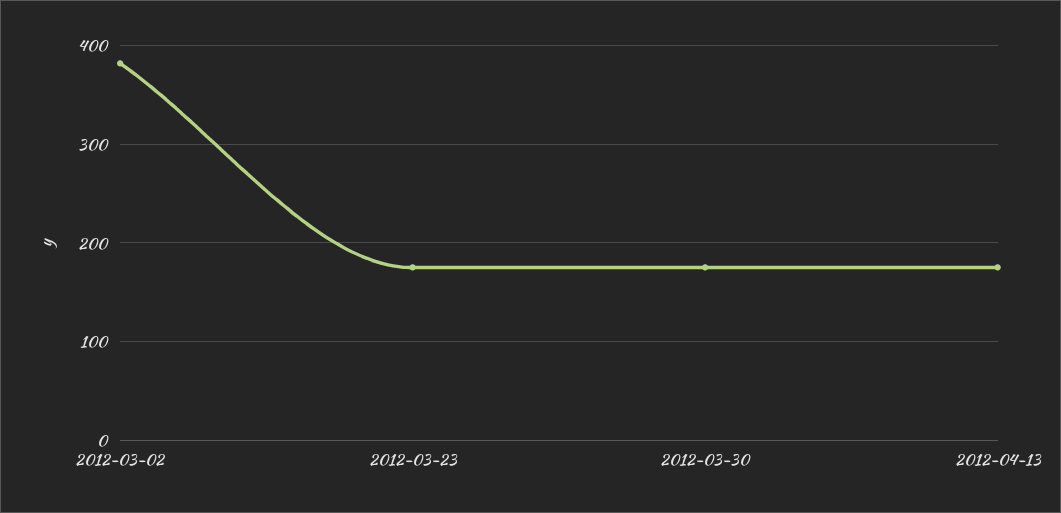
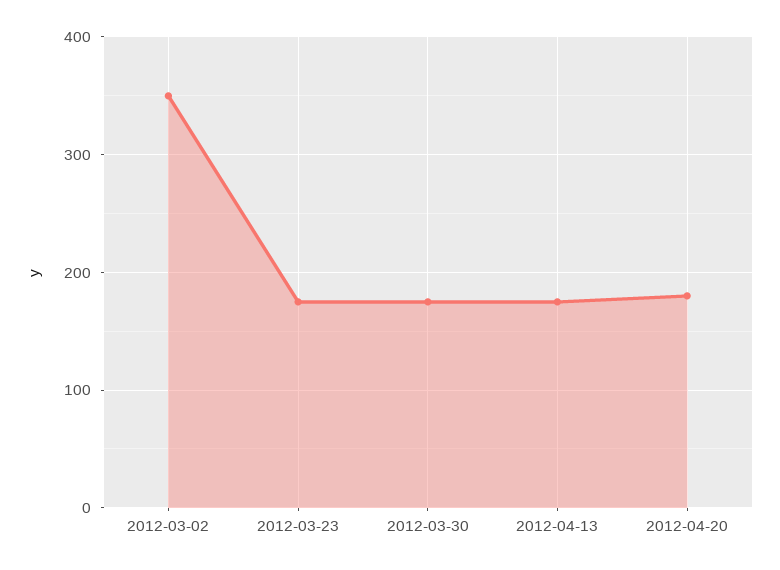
2012-03-02: 380 -> 350
2012-04-20: none -> 180

